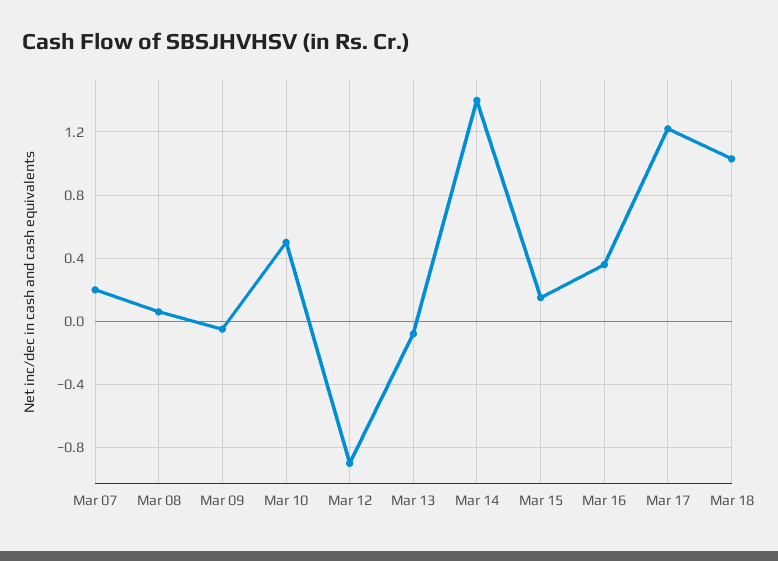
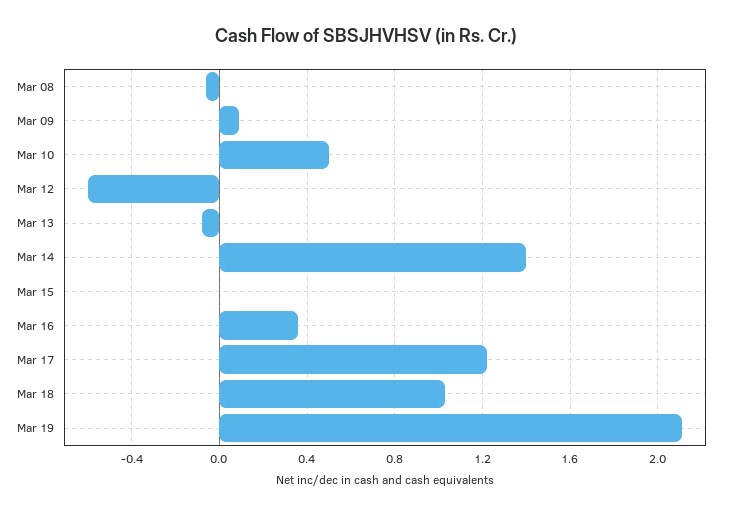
Mar 07: 0.2 -> none
Mar 08: 0.05 -> -0.05
Mar 09: -0.05 -> 0.1
Mar 12: -0.9 -> -0.6
Mar 15: 0.15 -> 0
Mar 19: none -> 2.1

